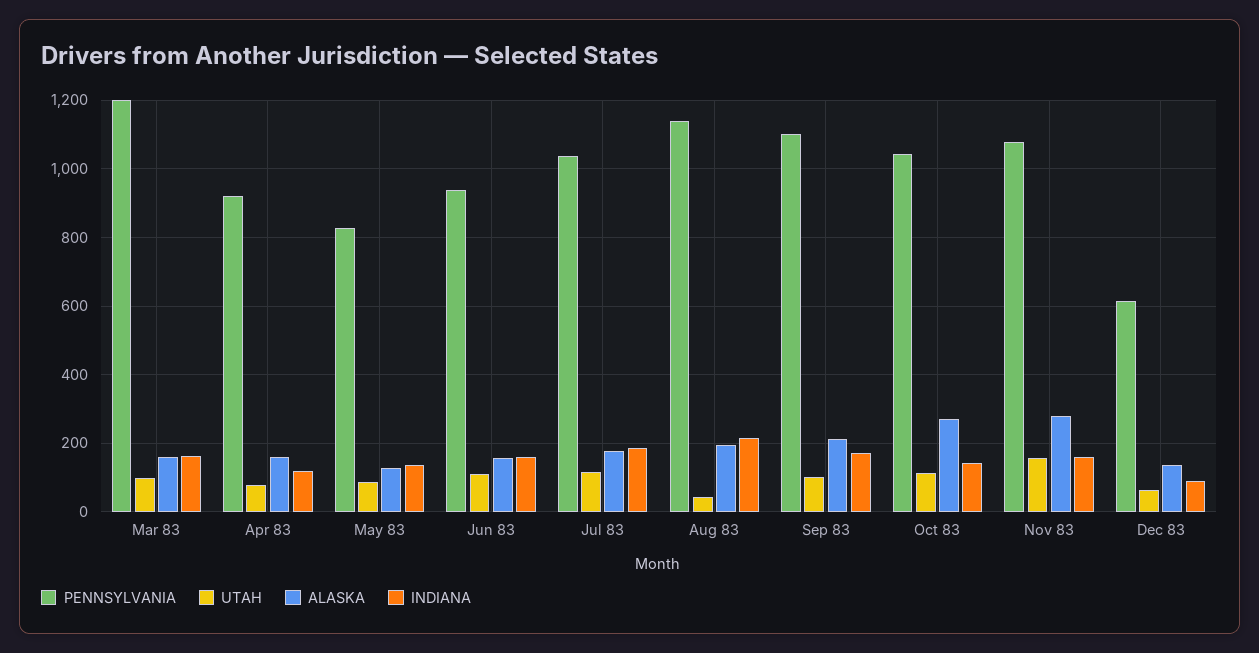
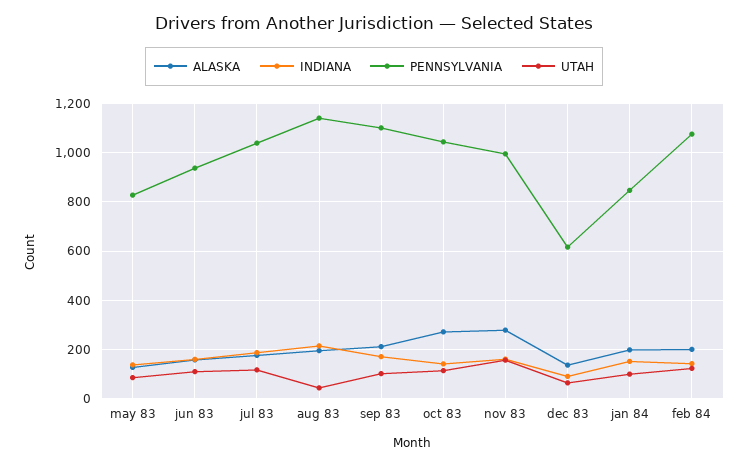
PENNSYLVANIA, Mar 83: 1200 -> none
UTAH, Mar 83: 100 -> none
ALASKA, Mar 83: 160 -> none
INDIANA, Mar 83: 160 -> none
PENNSYLVANIA, Apr 83: 920 -> none
UTAH, Apr 83: 80 -> none
ALASKA, Apr 83: 160 -> none
INDIANA, Apr 83: 120 -> none
PENNSYLVANIA, Nov 83: 1080 -> 1000
ALASKA, jan 84: none -> 200
INDIANA, jan 84: none -> 150
PENNSYLVANIA, jan 84: none -> 850
UTAH, jan 84: none -> 100
ALASKA, feb 84: none -> 200
INDIANA, feb 84: none -> 150
PENNSYLVANIA, feb 84: none -> 1075
UTAH, feb 84: none -> 125

